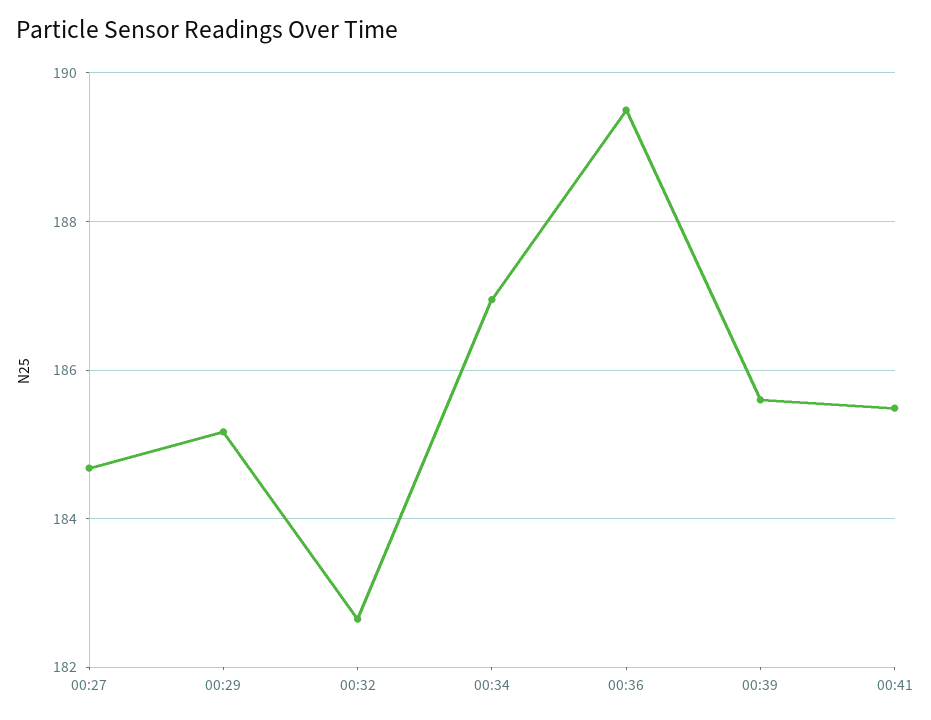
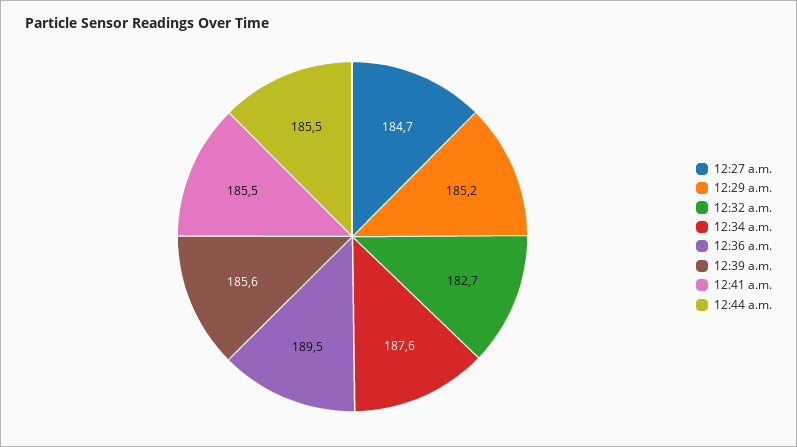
00:34: 187 -> 187.6
12:44 a.m.: none -> 185.5

